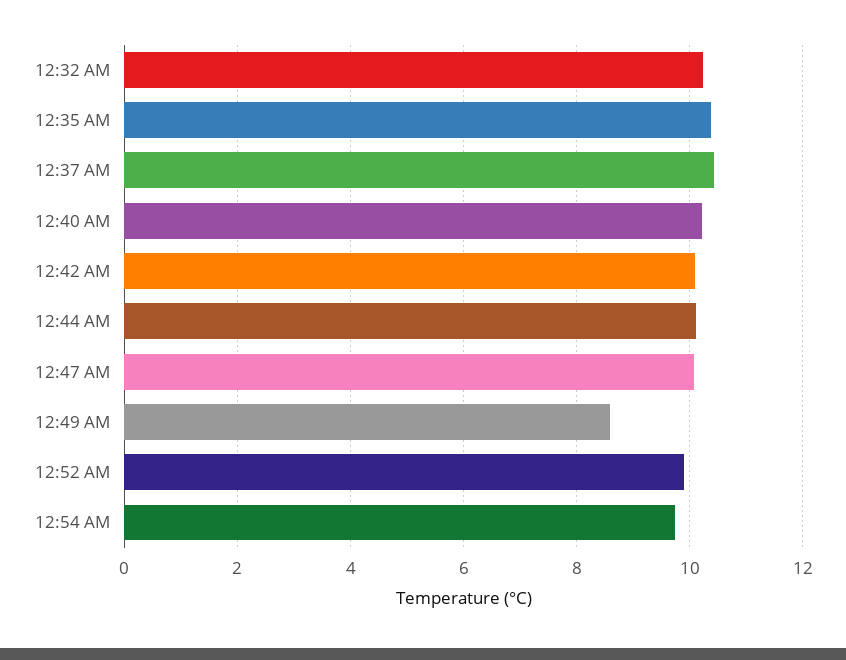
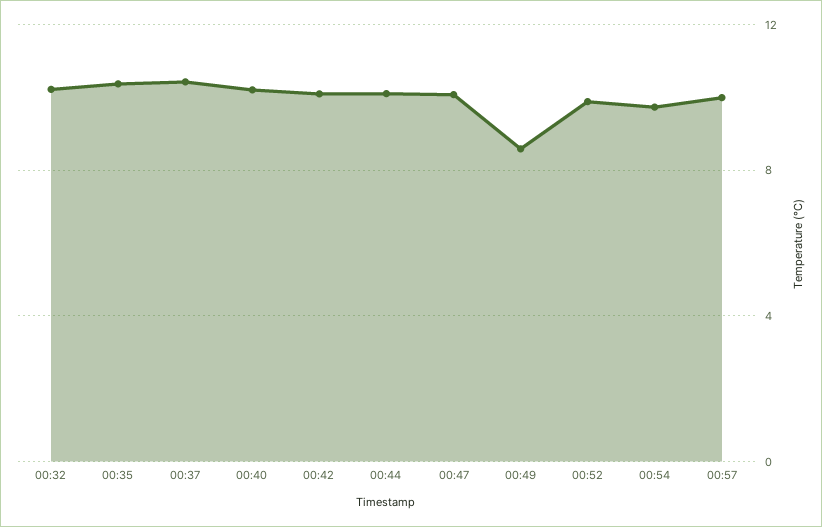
00:57: none -> 10

